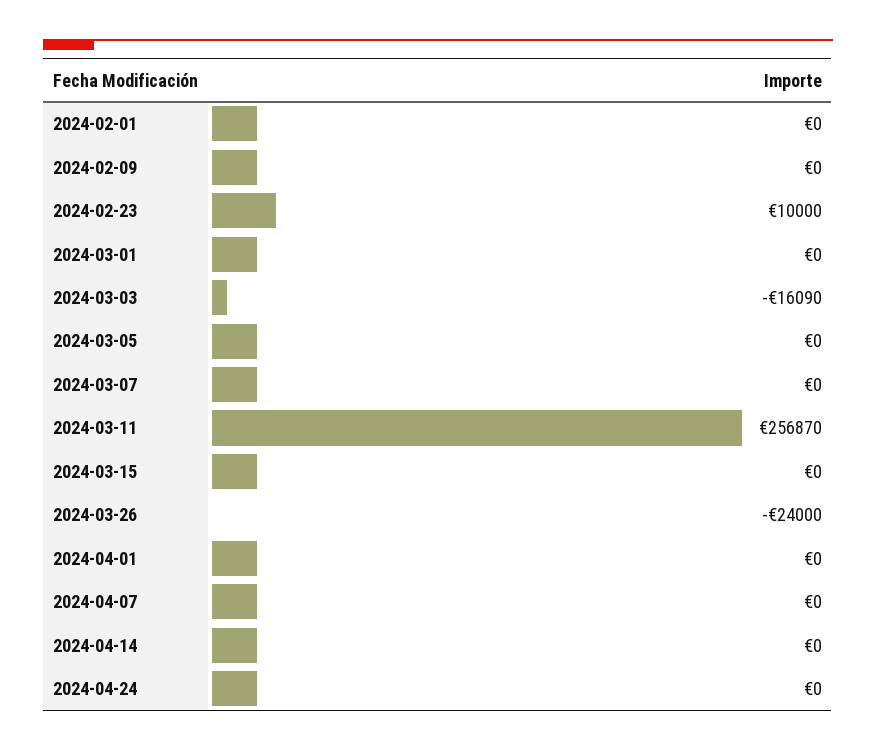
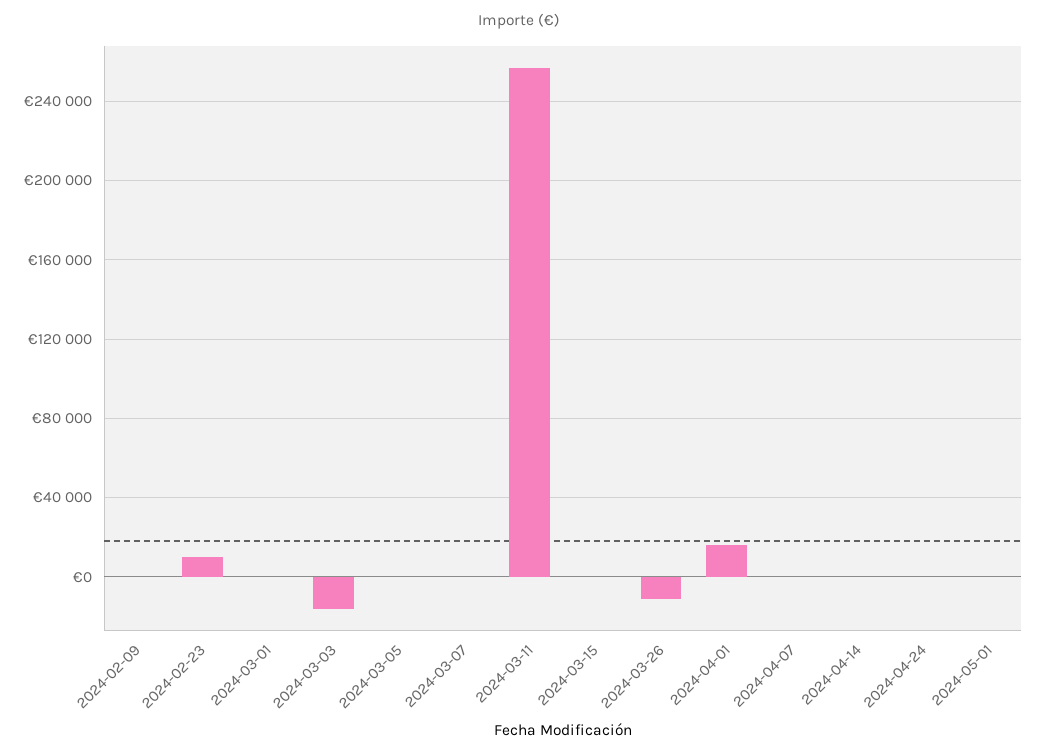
2024-02-01: 0 -> none
2024-03-26: -24000 -> -10000
2024-04-01: 0 -> 15000
2024-05-01: none -> 0

